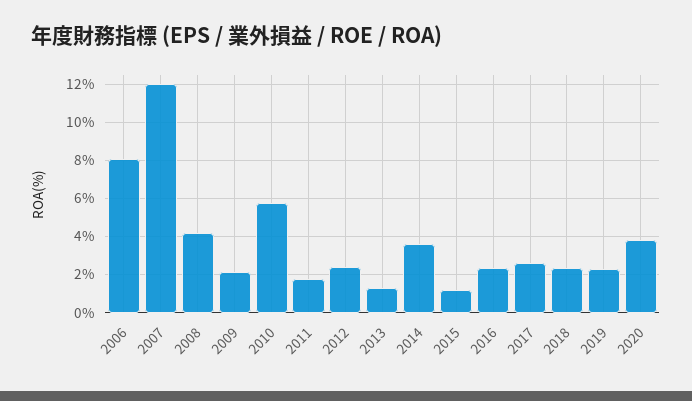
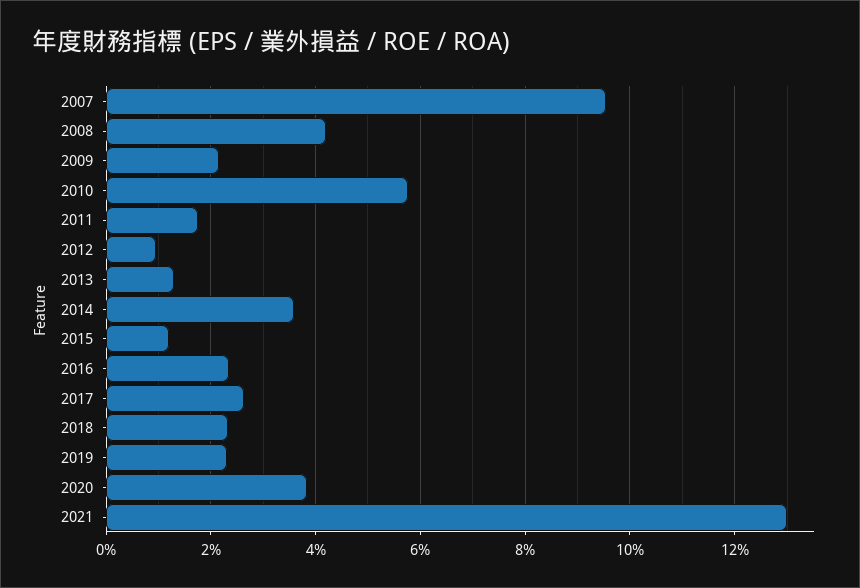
2006: 8 -> none
2007: 12 -> 9.6
2012: 2.5 -> 1
2021: none -> 13

